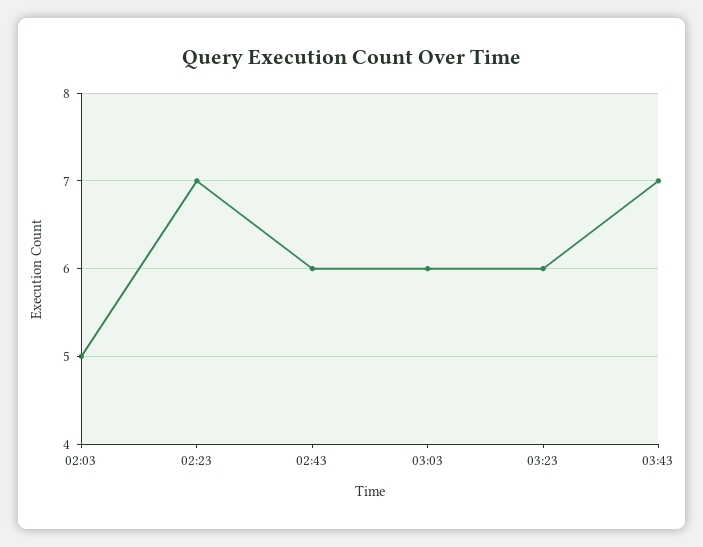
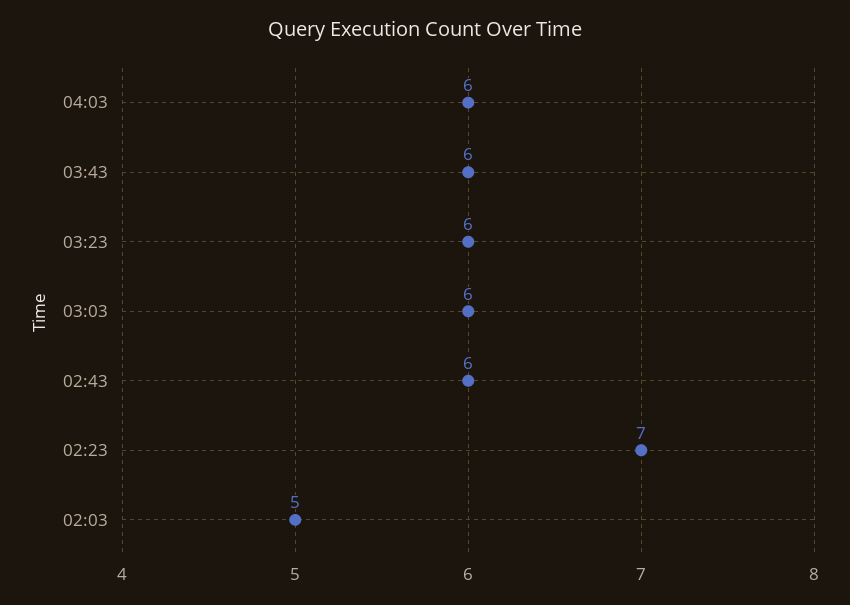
03:43: 7 -> 6
04:03: none -> 6

